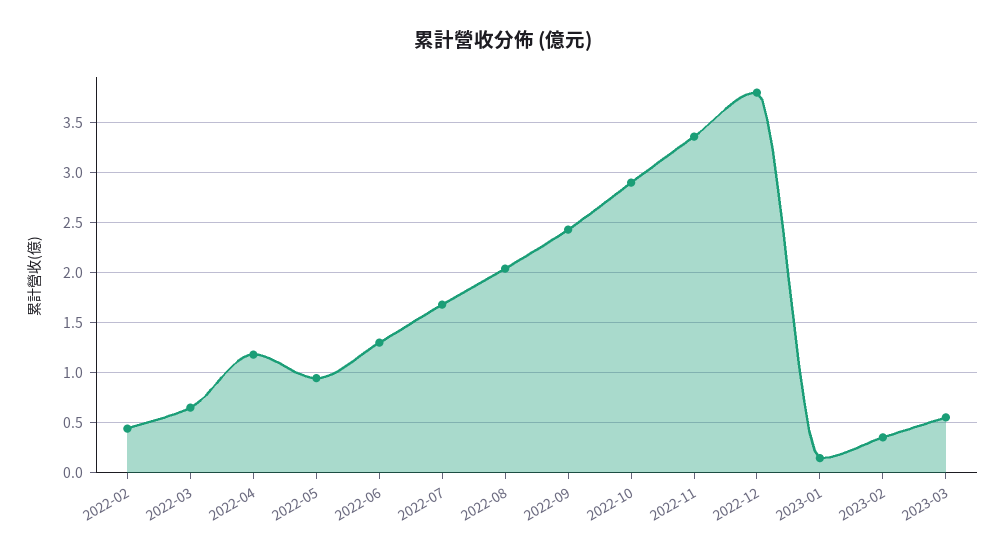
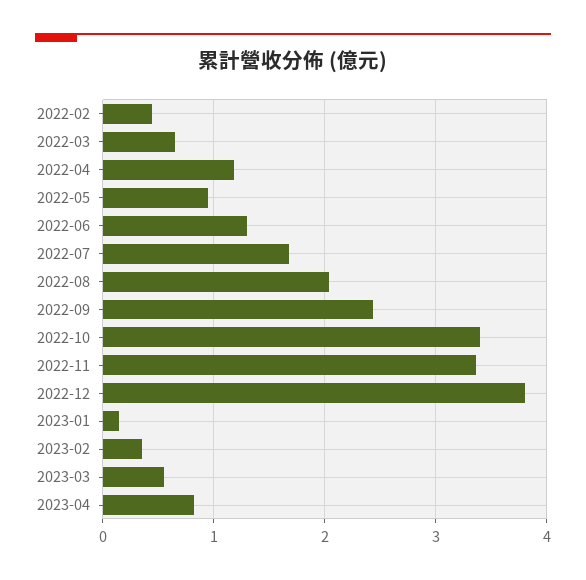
2022-10: 2.9 -> 3.4
2023-04: none -> 0.8

